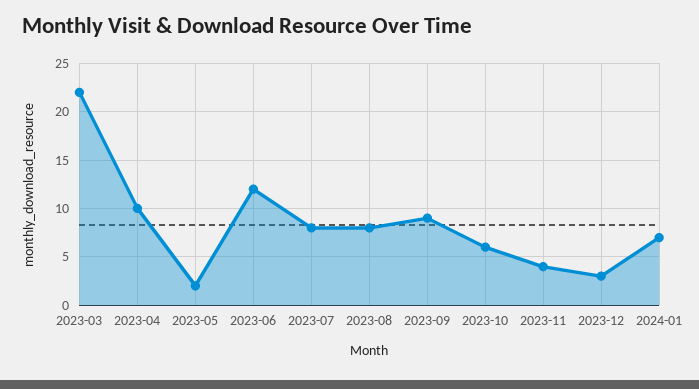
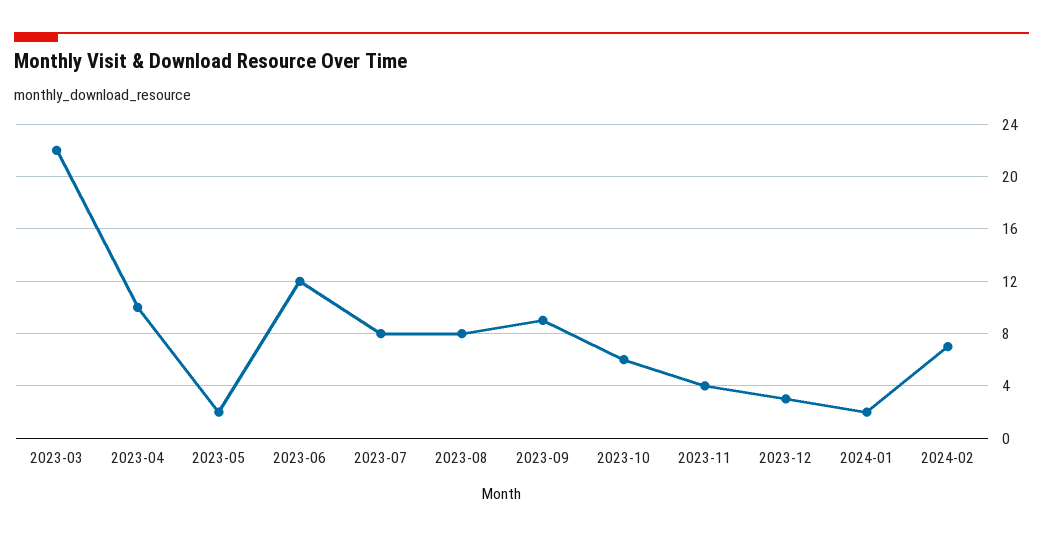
2024-01: 7 -> 2
2024-02: none -> 7

